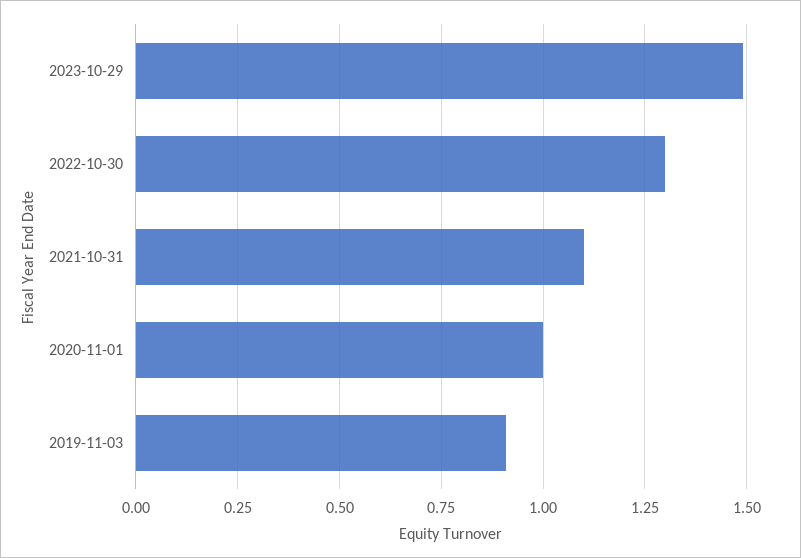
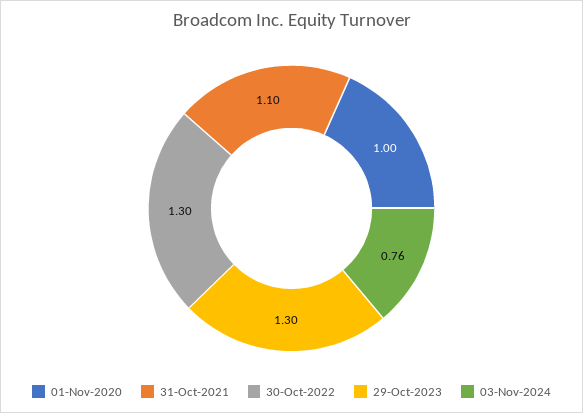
2023-10-29: 1.5 -> 1.3
2019-11-03: 0.9 -> none
03-Nov-2024: none -> 0.76

